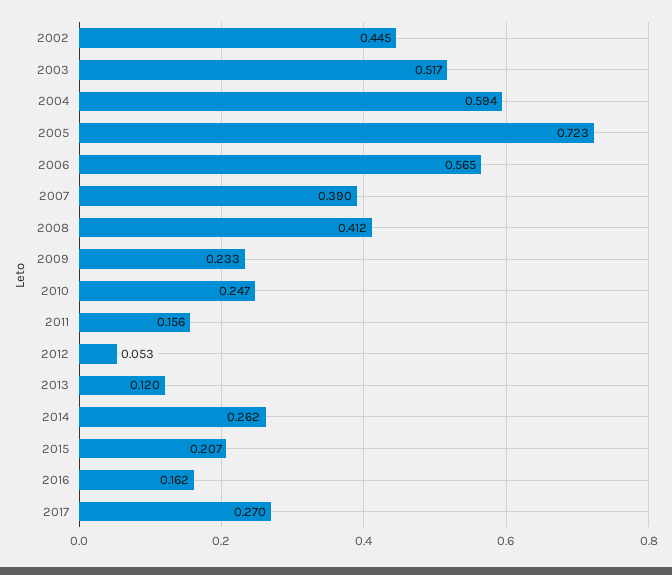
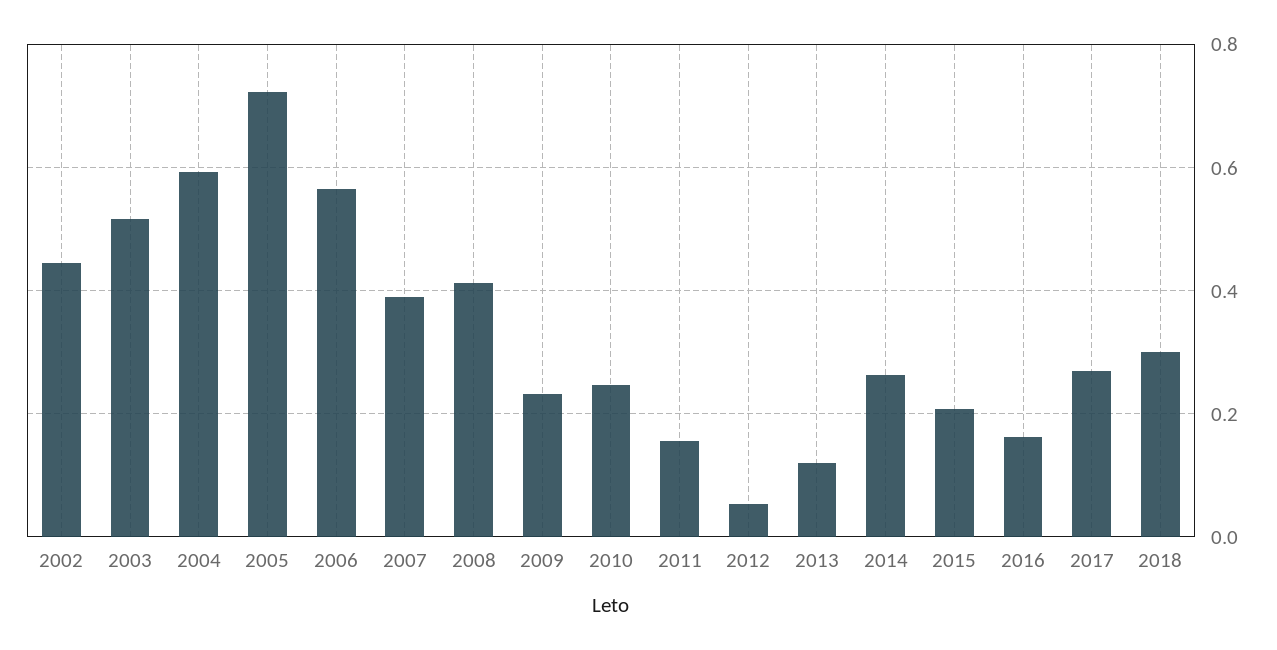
2018: none -> 0.3

